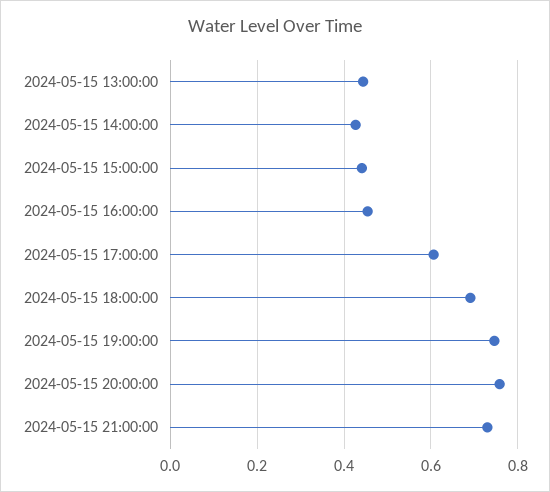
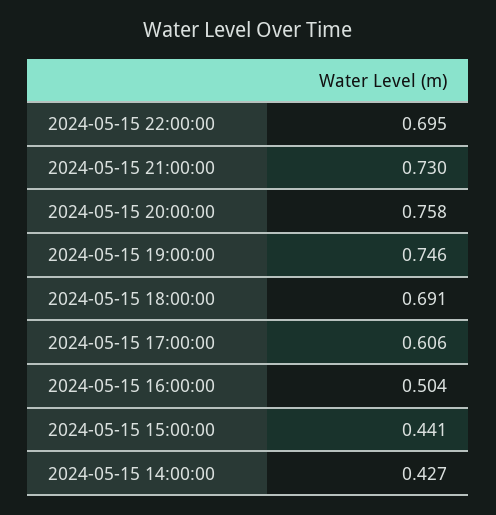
2024-05-15 13:00:00: 0.44 -> none
2024-05-15 16:00:00: 0.46 -> 0.504
2024-05-15 22:00:00: none -> 0.695

